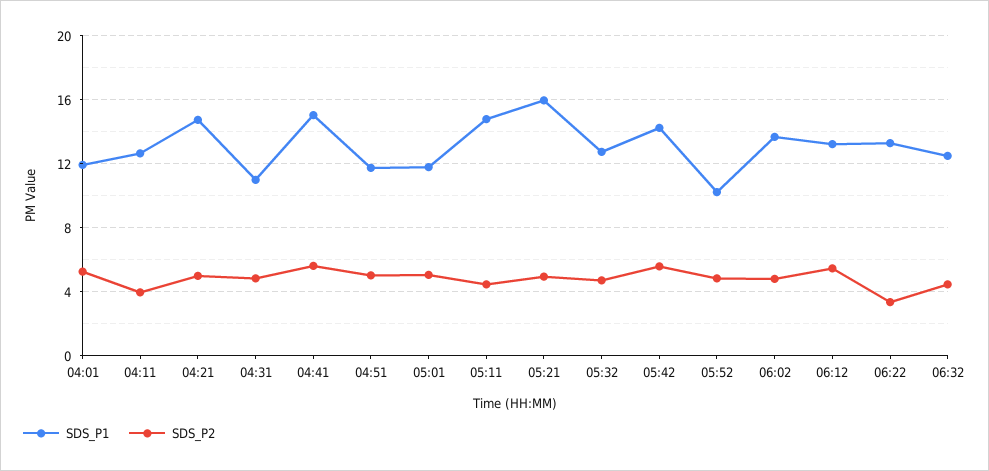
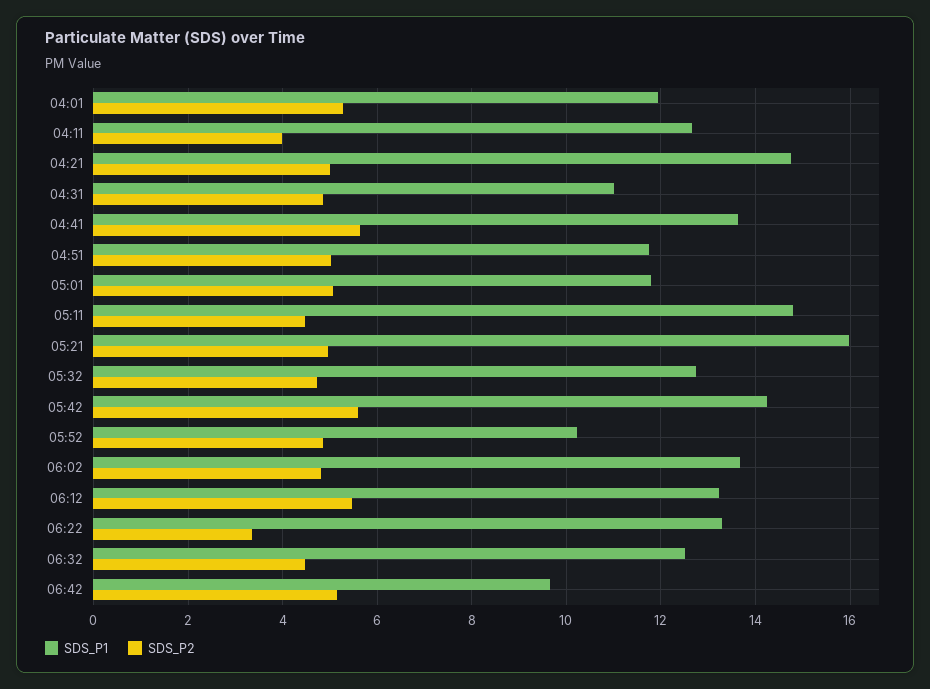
SDS_P1, 04:41: 15 -> 13.6
SDS_P1, 06:42: none -> 9.6
SDS_P2, 06:42: none -> 5.2

